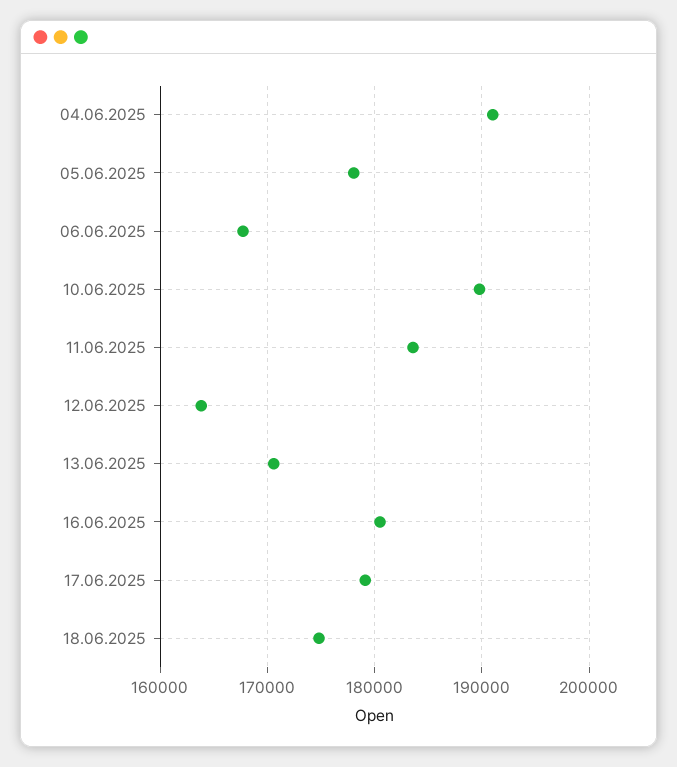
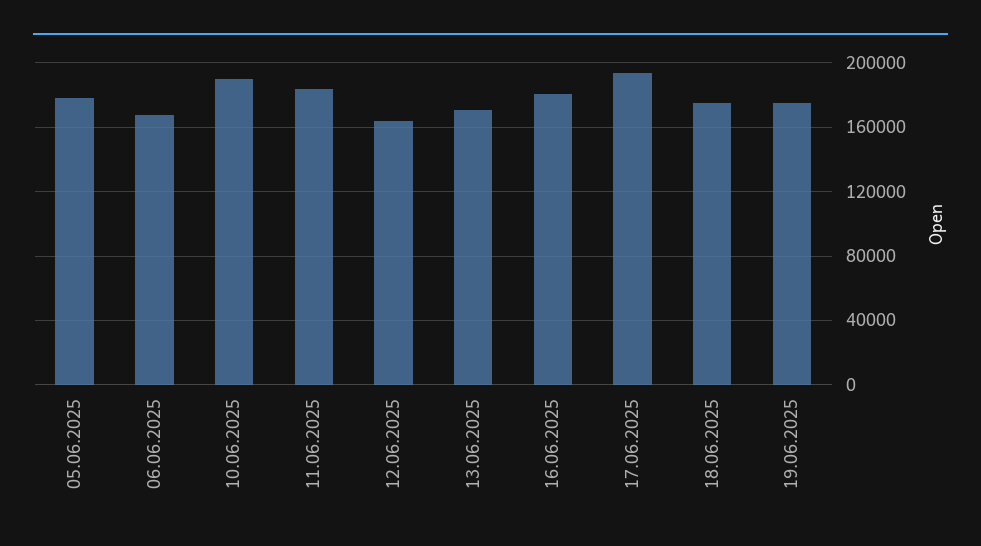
04.06.2025: 191000 -> none
17.06.2025: 179000 -> 195000
19.06.2025: none -> 175000

